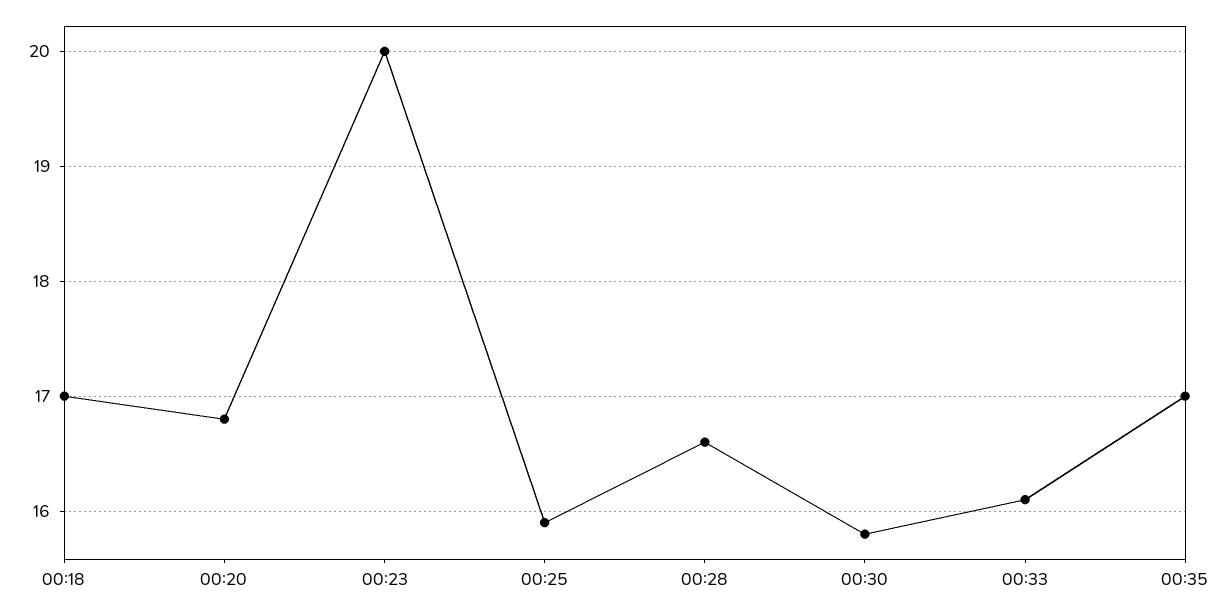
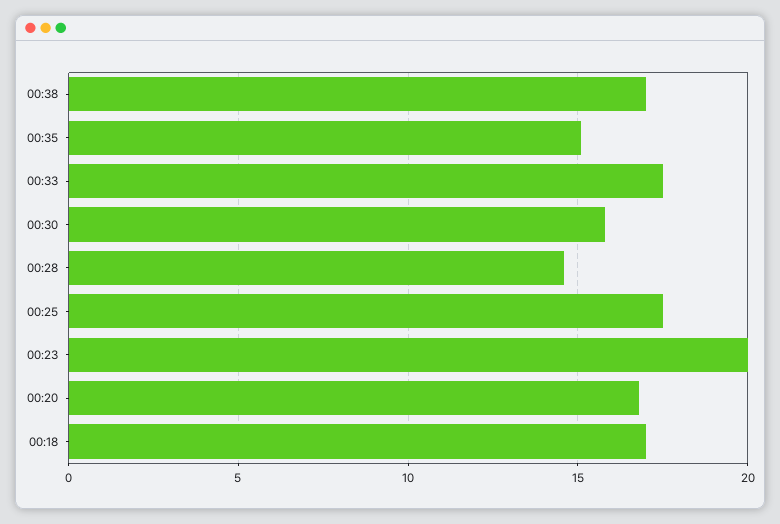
00:25: 15.9 -> 17.5
00:28: 16.6 -> 14.5
00:33: 16.1 -> 17.5
00:35: 17 -> 15
00:38: none -> 17

